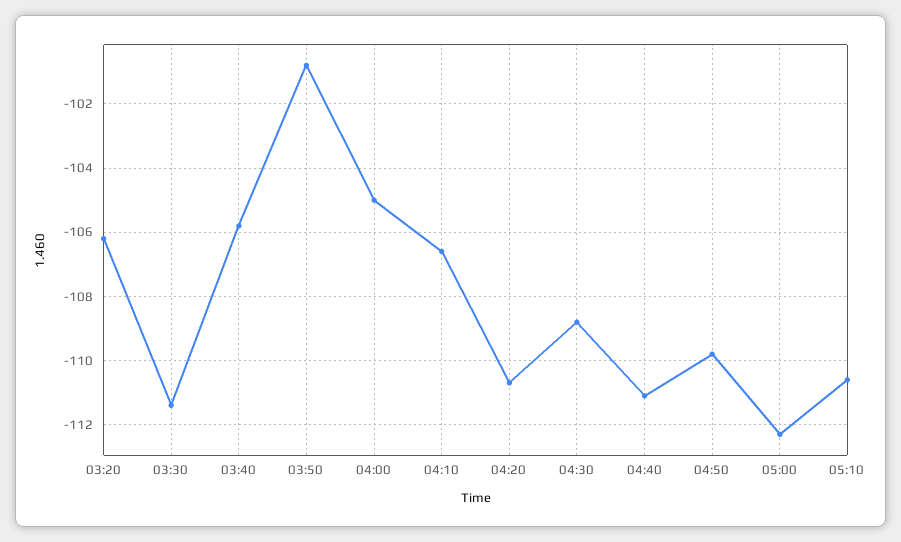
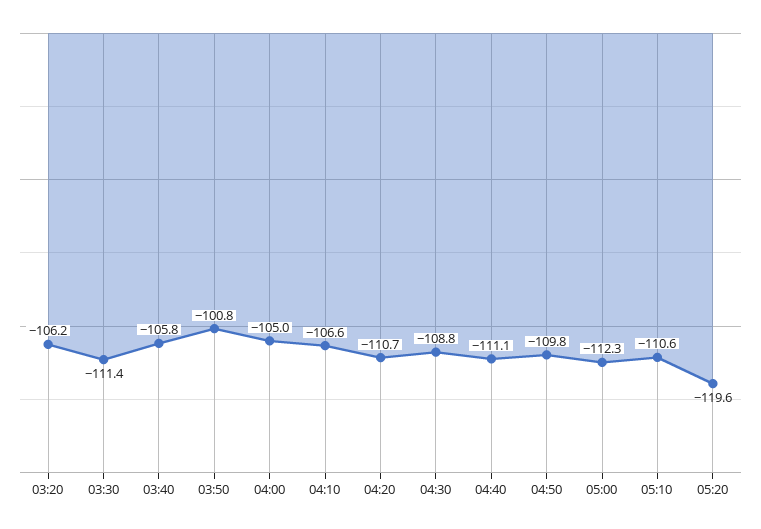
05:20: none -> -119.6

